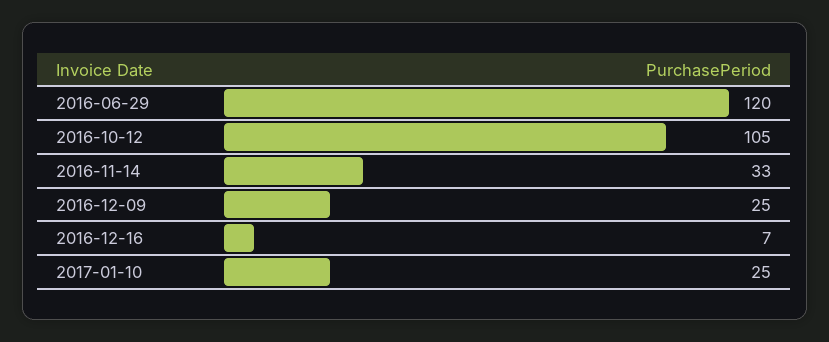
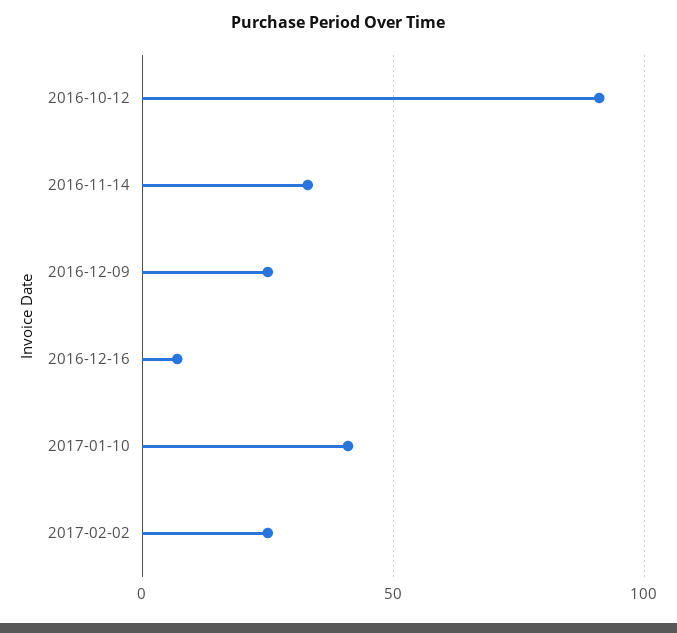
2016-06-29: 120 -> none
2016-10-12: 105 -> 90
2017-01-10: 25 -> 40
2017-02-02: none -> 25

